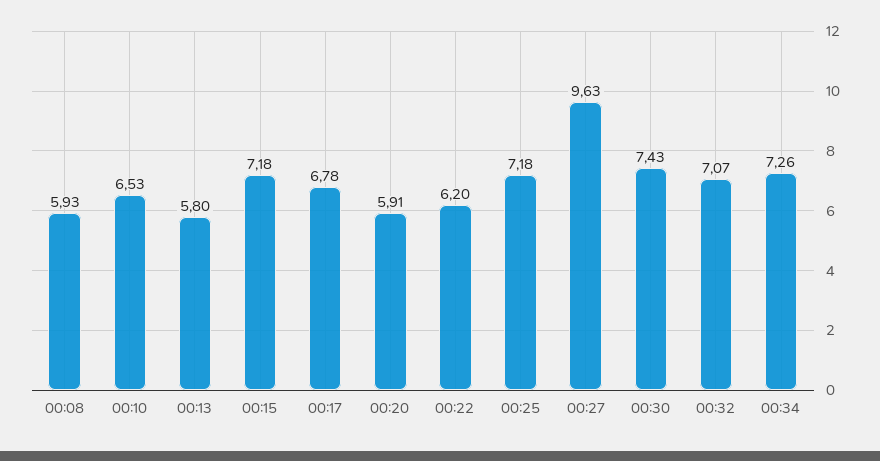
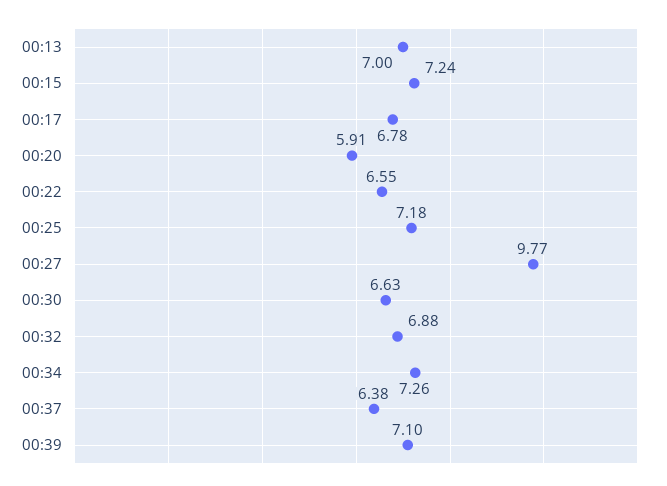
00:08: 5.93 -> none
00:10: 6.53 -> none
00:13: 5.8 -> 7
00:15: 7.18 -> 7.24
00:22: 6.2 -> 6.55
00:27: 9.63 -> 9.77
00:30: 7.43 -> 6.63
00:32: 7.07 -> 6.88
00:37: none -> 6.38
00:39: none -> 7.1

